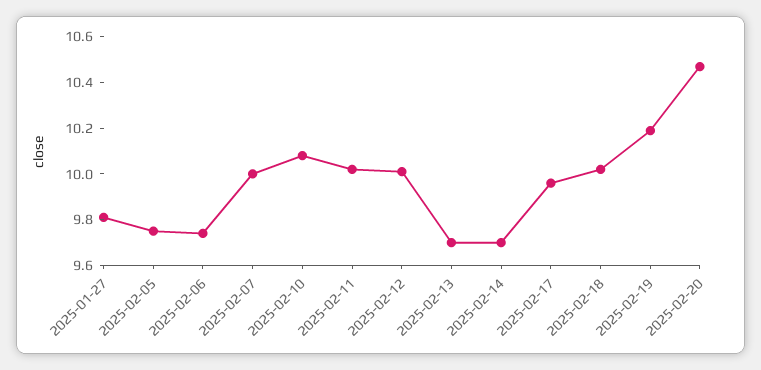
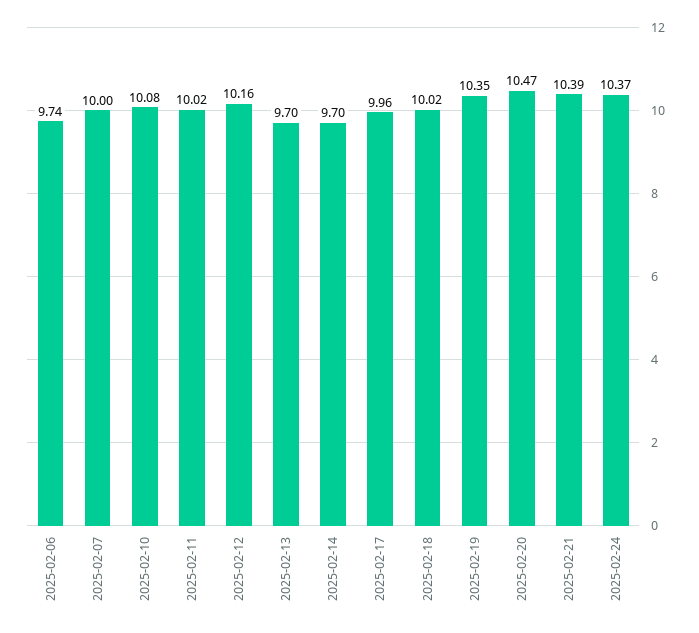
2025-01-27: 9.8 -> none
2025-02-05: 9.75 -> none
2025-02-12: 10 -> 10.16
2025-02-19: 10.2 -> 10.35
2025-02-21: none -> 10.39
2025-02-24: none -> 10.37

